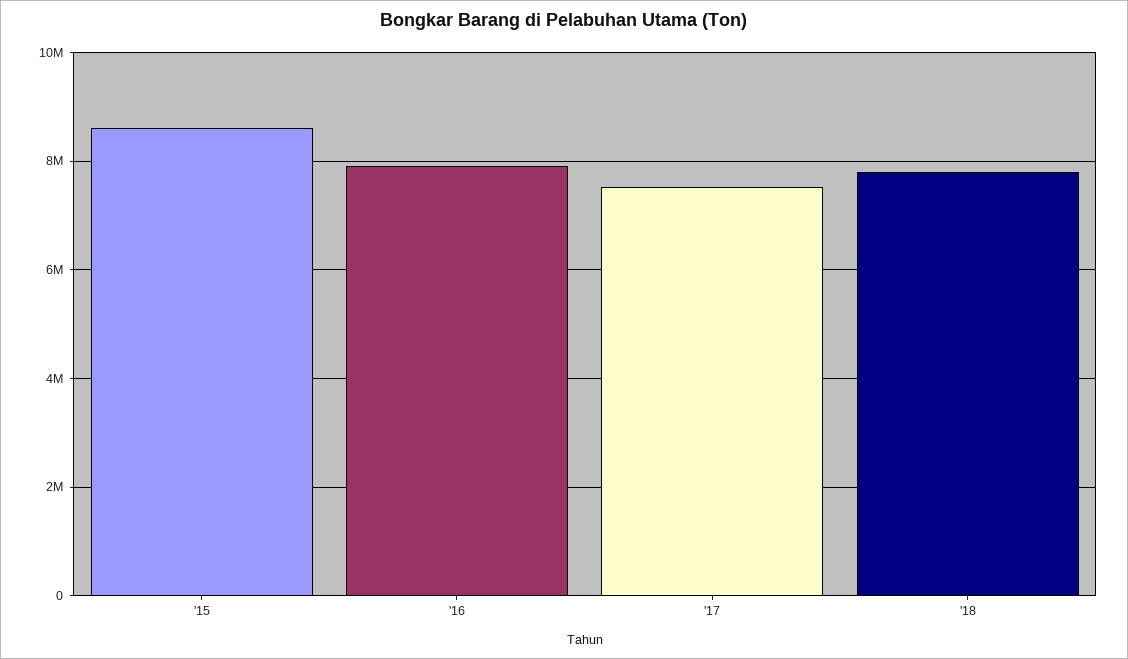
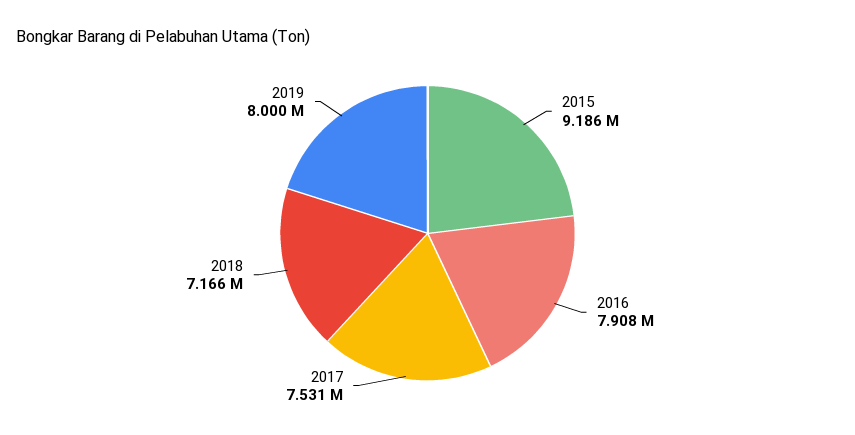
'15: 8600000 -> 9186000
'18: 7800000 -> 7166000
2019: none -> 8000000

